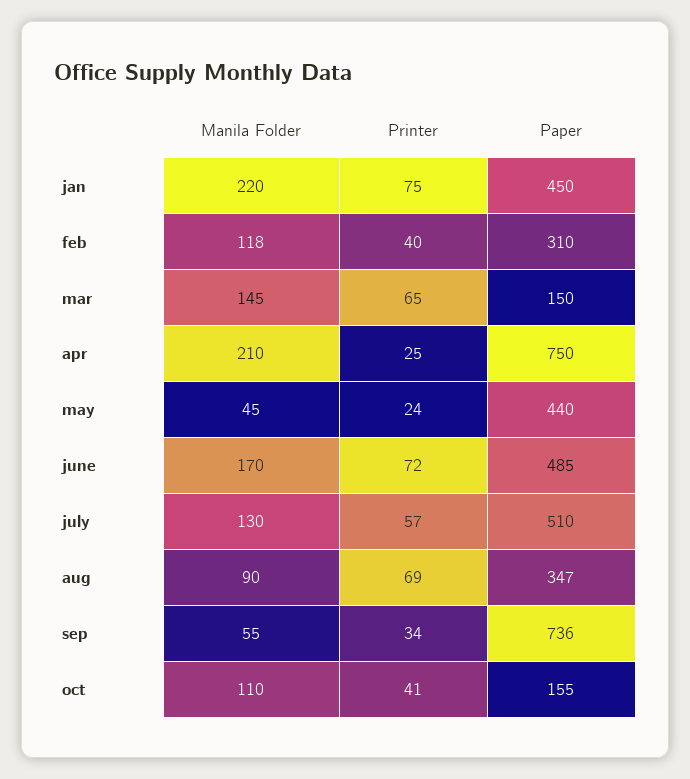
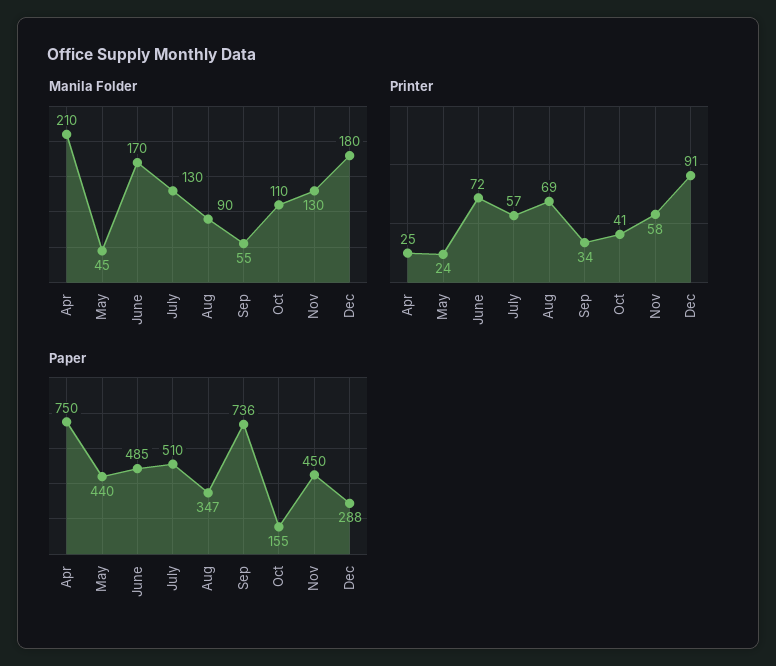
Manila Folder, jan: 220 -> none
Printer, jan: 75 -> none
Paper, jan: 450 -> none
Manila Folder, feb: 118 -> none
Printer, feb: 40 -> none
Paper, feb: 310 -> none
Manila Folder, mar: 145 -> none
Printer, mar: 65 -> none
Paper, mar: 150 -> none
Manila Folder, Nov: none -> 130
Manila Folder, Dec: none -> 180
Printer, Nov: none -> 58
Printer, Dec: none -> 91
Paper, Nov: none -> 450
Paper, Dec: none -> 288

